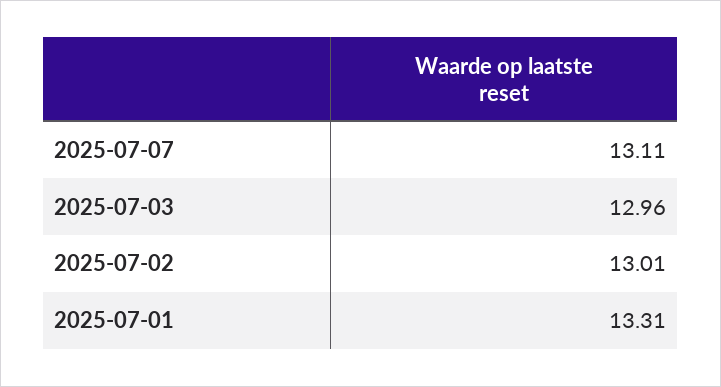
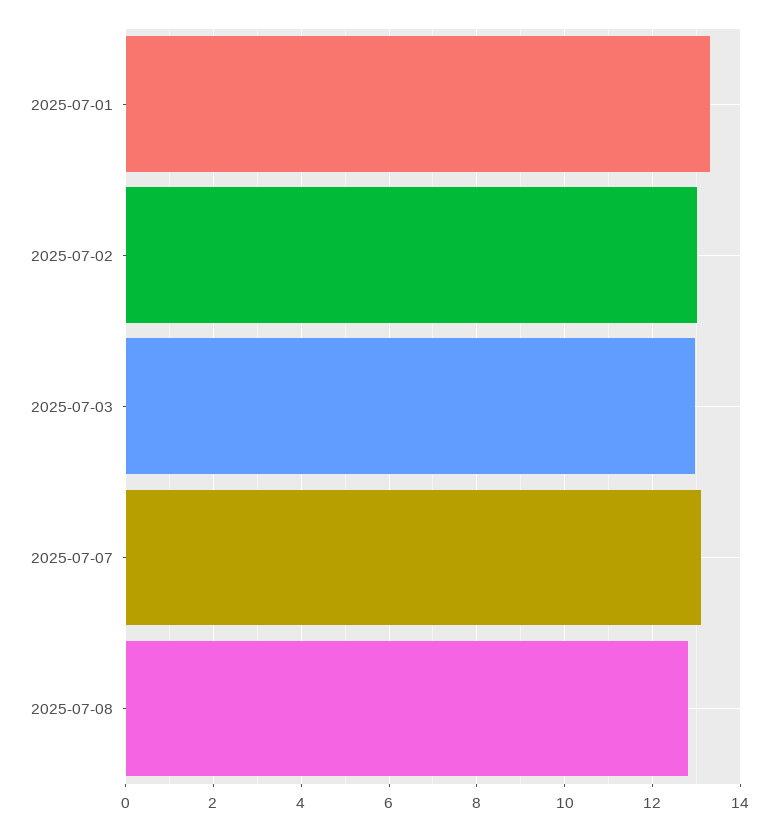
2025-07-08: none -> 12.8

